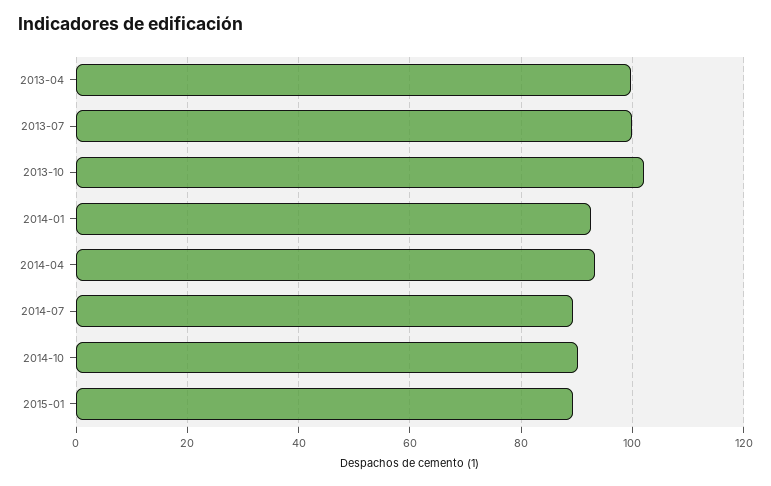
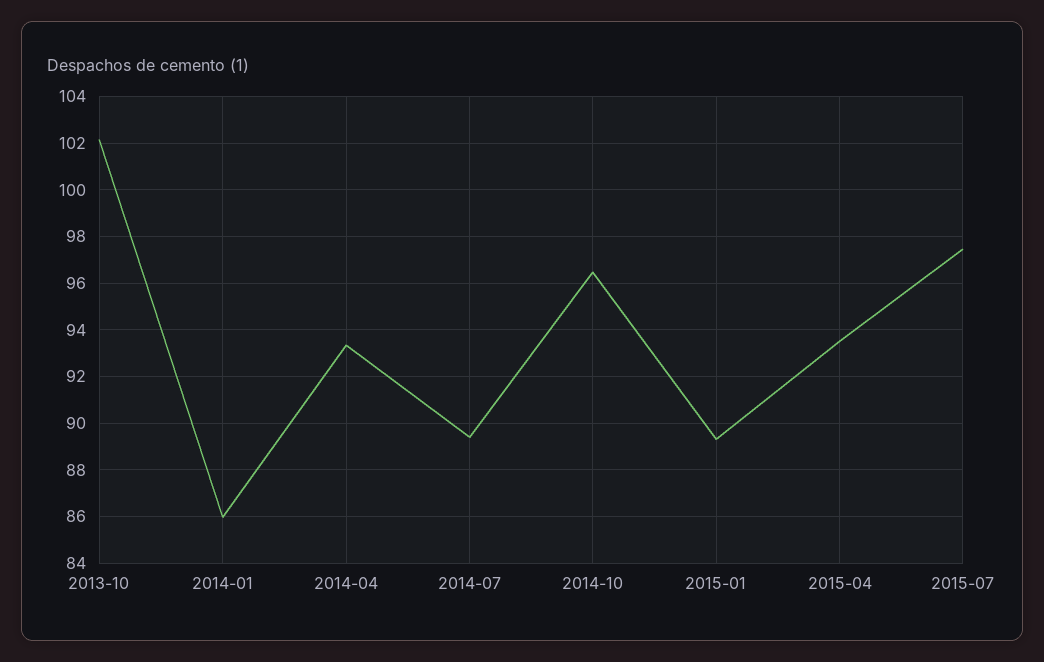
2013-04: 100 -> none
2013-07: 100 -> none
2014-01: 92 -> 86
2014-10: 90 -> 96.5
2015-04: none -> 93.5
2015-07: none -> 97.5

